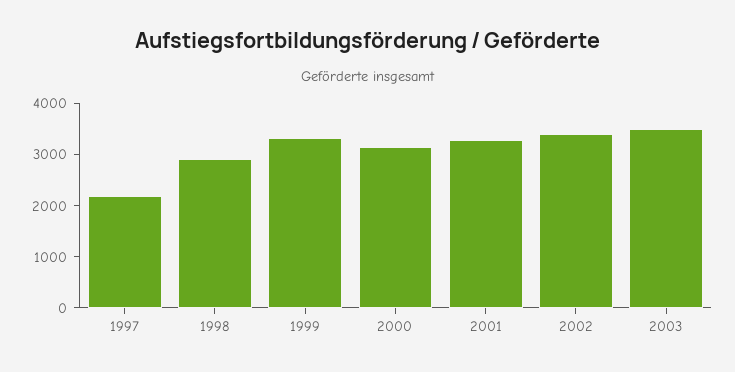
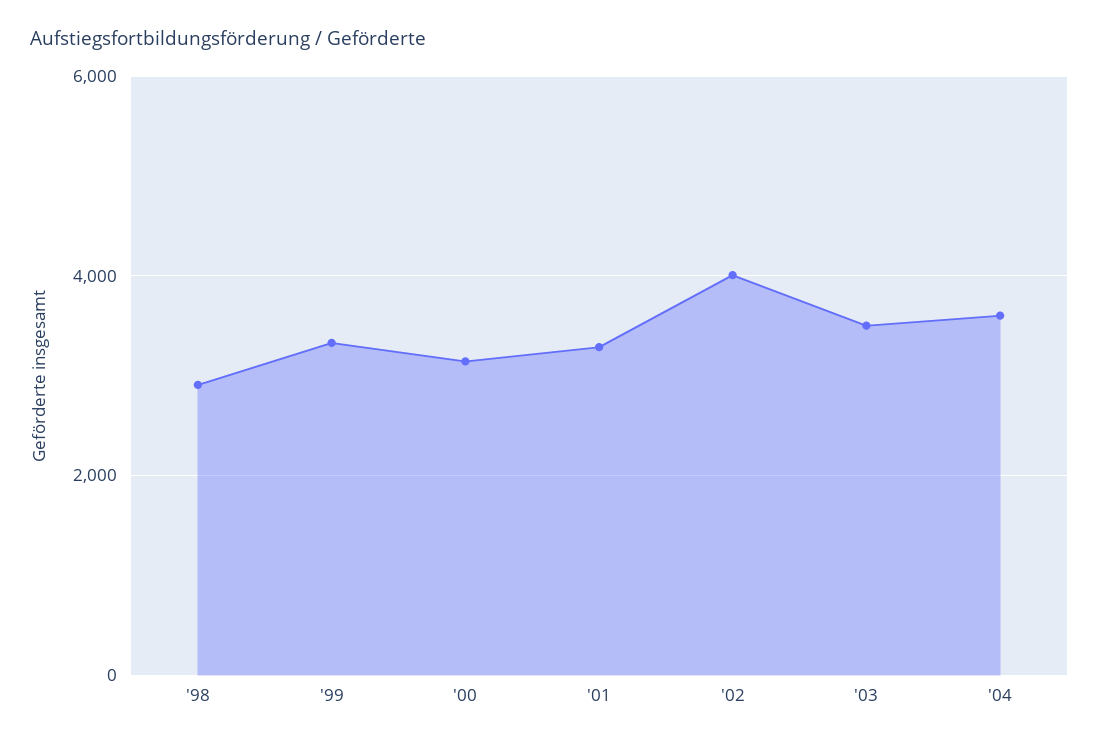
1997: 2200 -> none
2002: 3400 -> 4000
'04: none -> 3600

